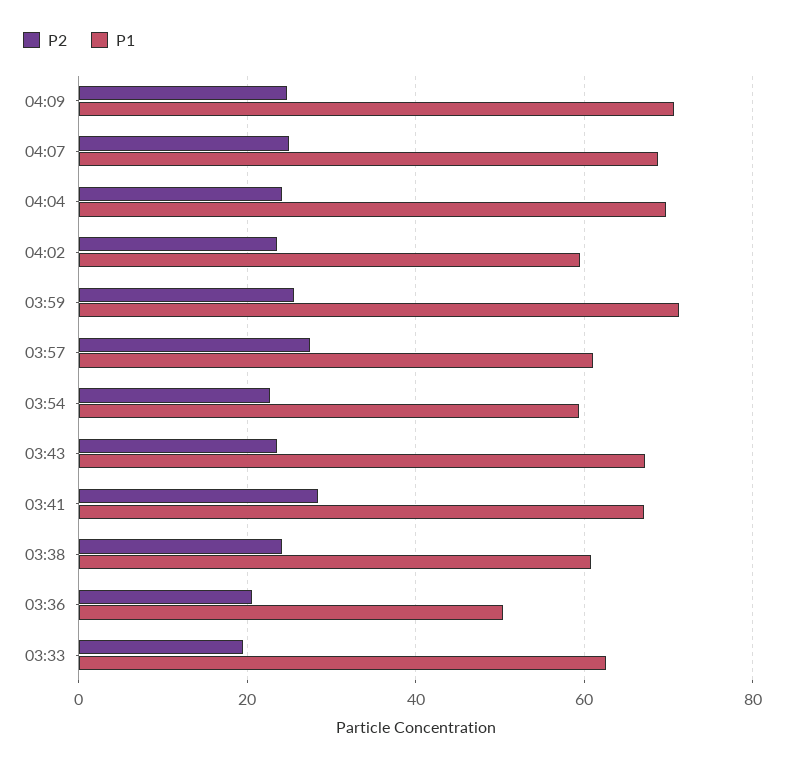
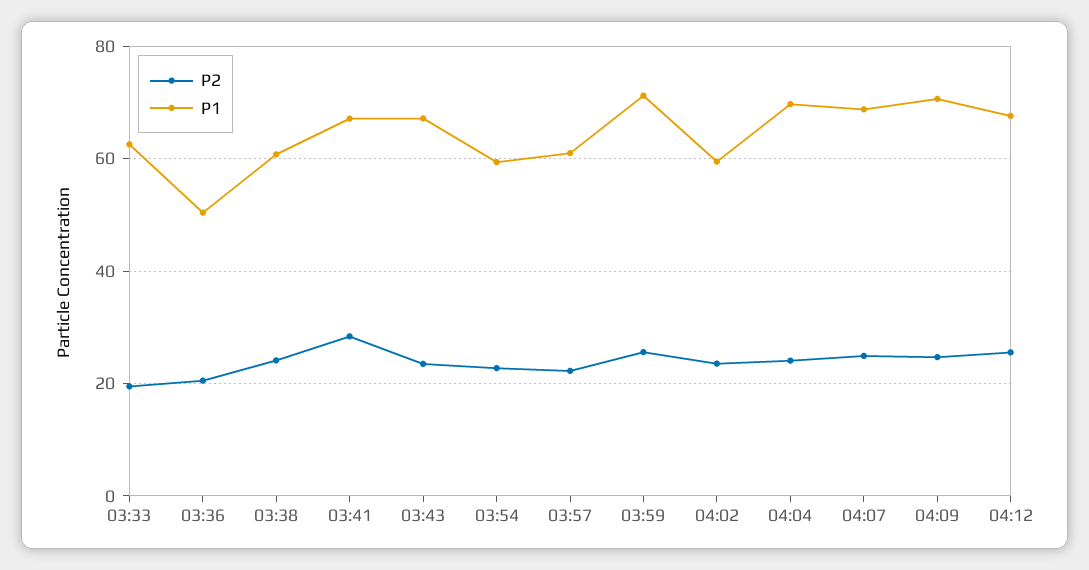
P2, 03:57: 28 -> 22
P2, 04:12: none -> 26
P1, 04:12: none -> 68

